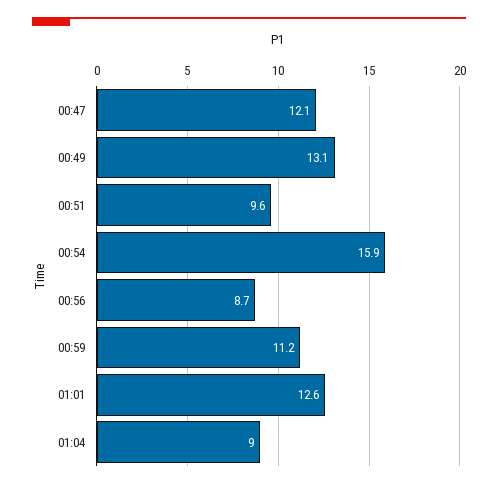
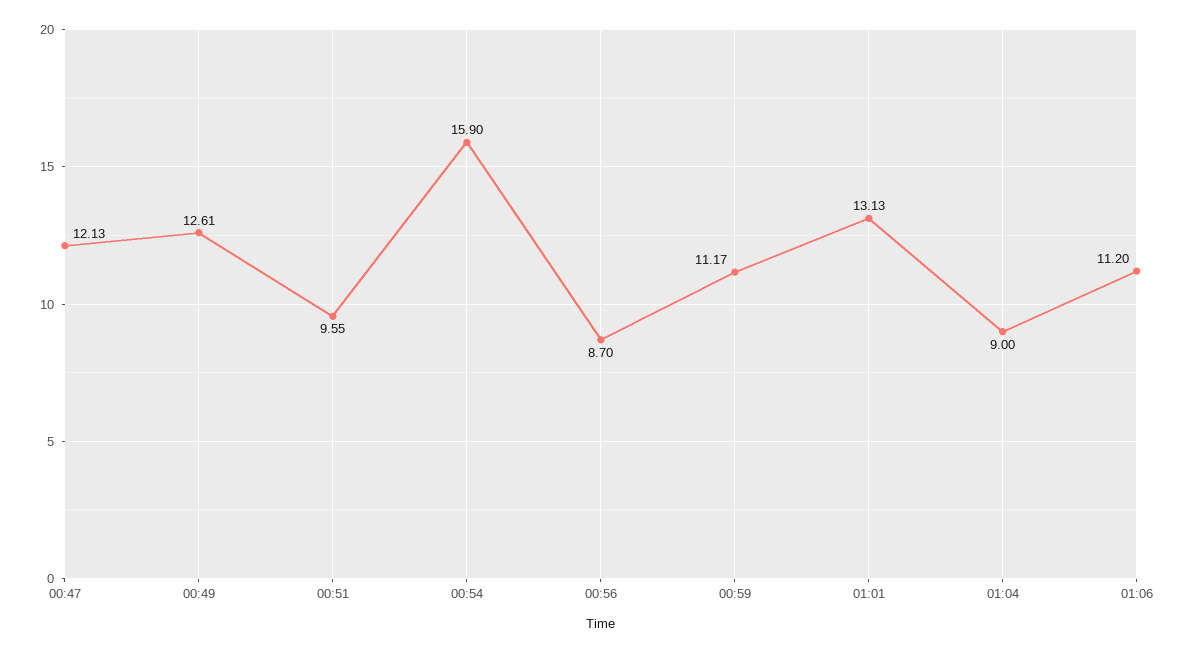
00:49: 13.1 -> 12.61
01:01: 12.6 -> 13.13
01:06: none -> 11.2

